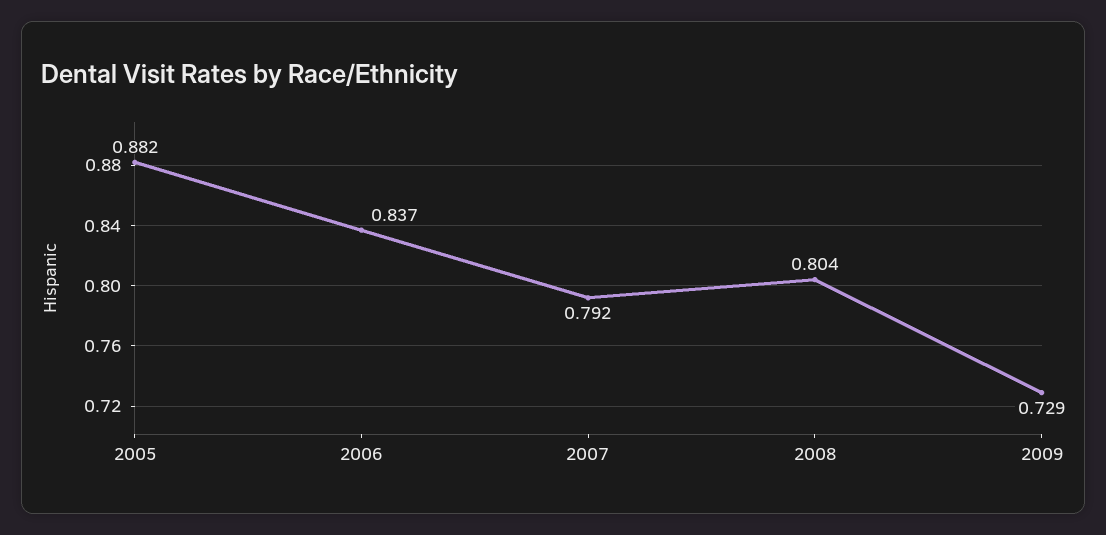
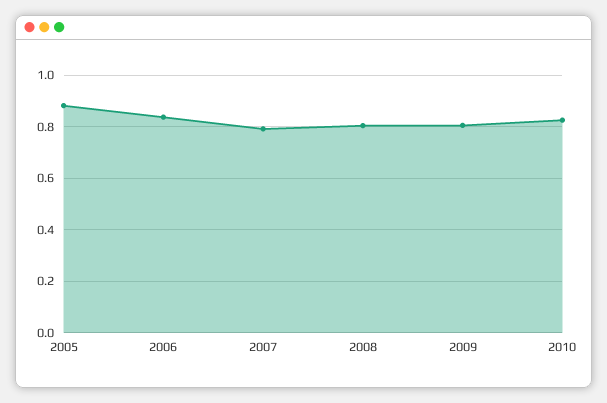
2009: 0.729 -> 0.8
2010: none -> 0.825

